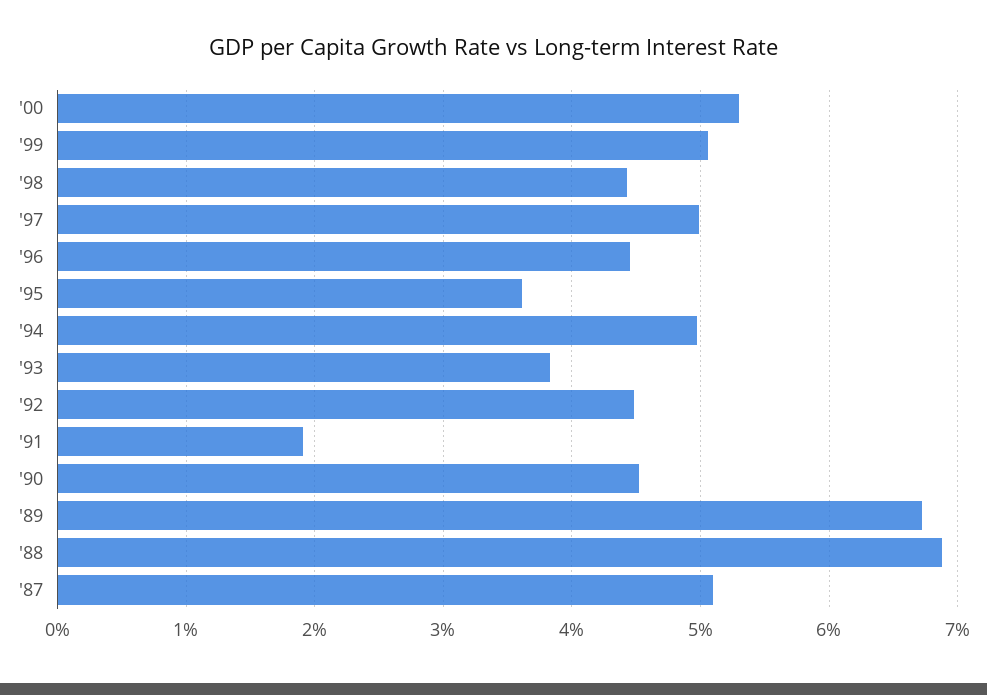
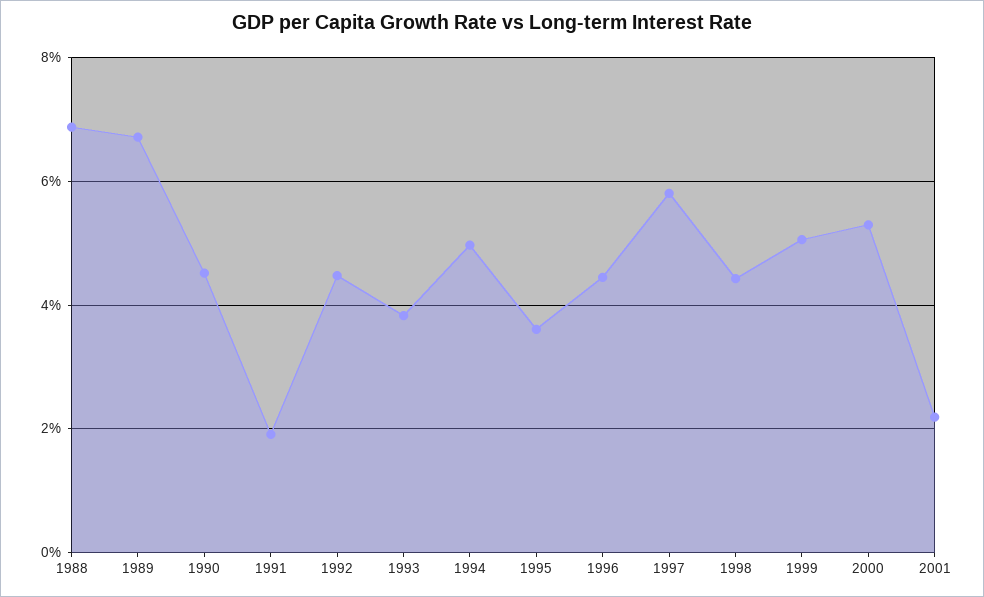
'97: 5 -> 5.8
'87: 5.1 -> none
2001: none -> 2.2

